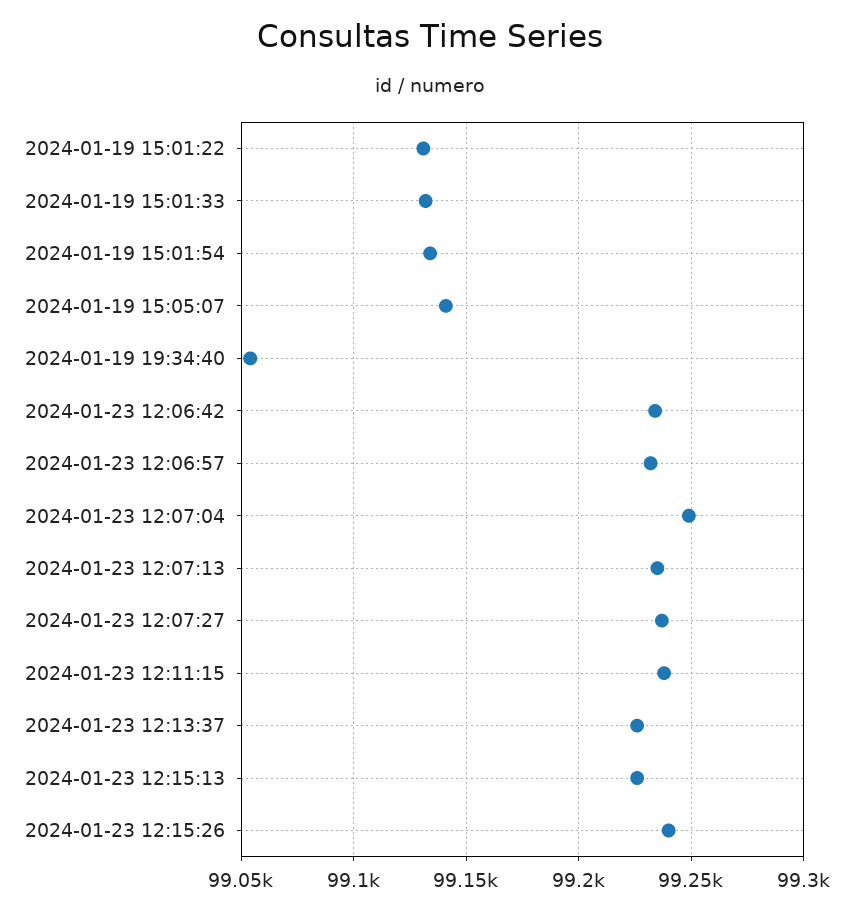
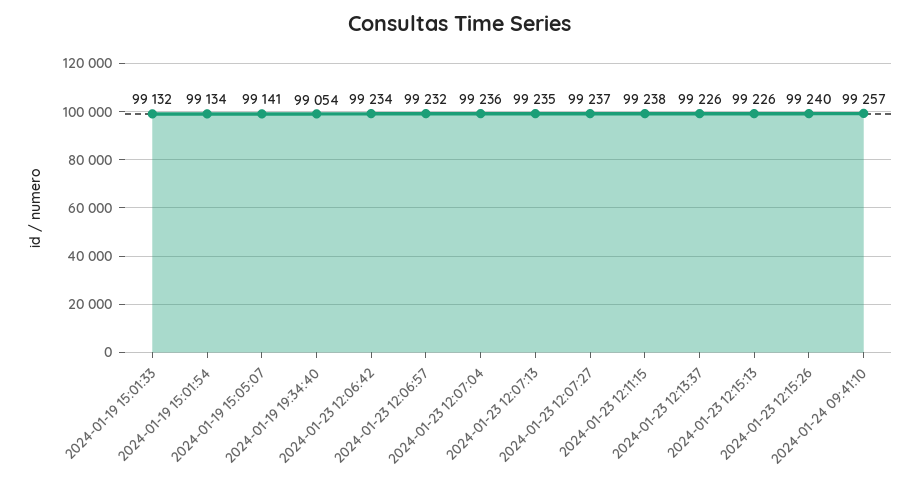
2024-01-19 15:01:22: 99130 -> none
2024-01-23 12:07:04: 99250 -> 99236
2024-01-24 09:41:10: none -> 99257

